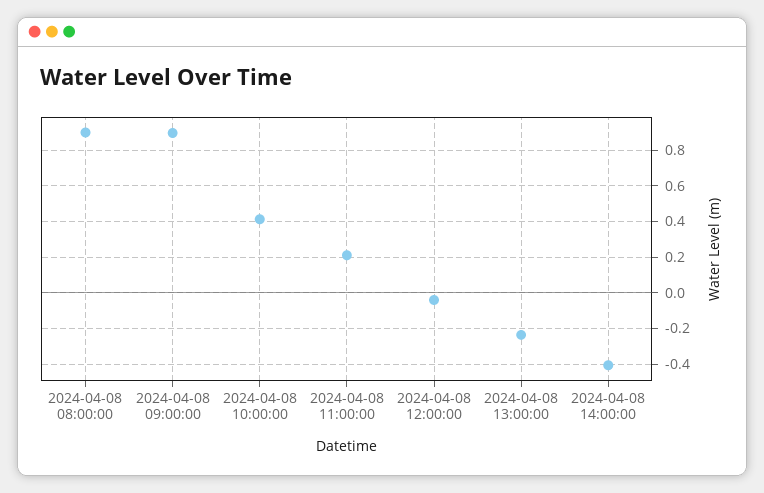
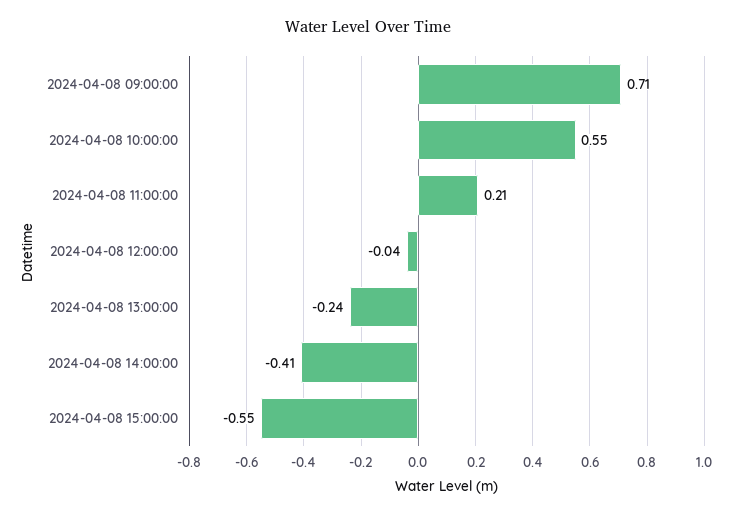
2024-04-08 08:00:00: 0.9 -> none
2024-04-08 09:00:00: 0.9 -> 0.71
2024-04-08 10:00:00: 0.4 -> 0.55
2024-04-08 15:00:00: none -> -0.55

